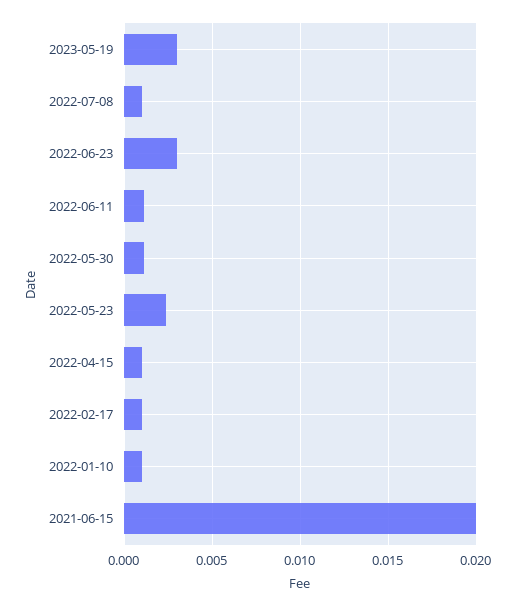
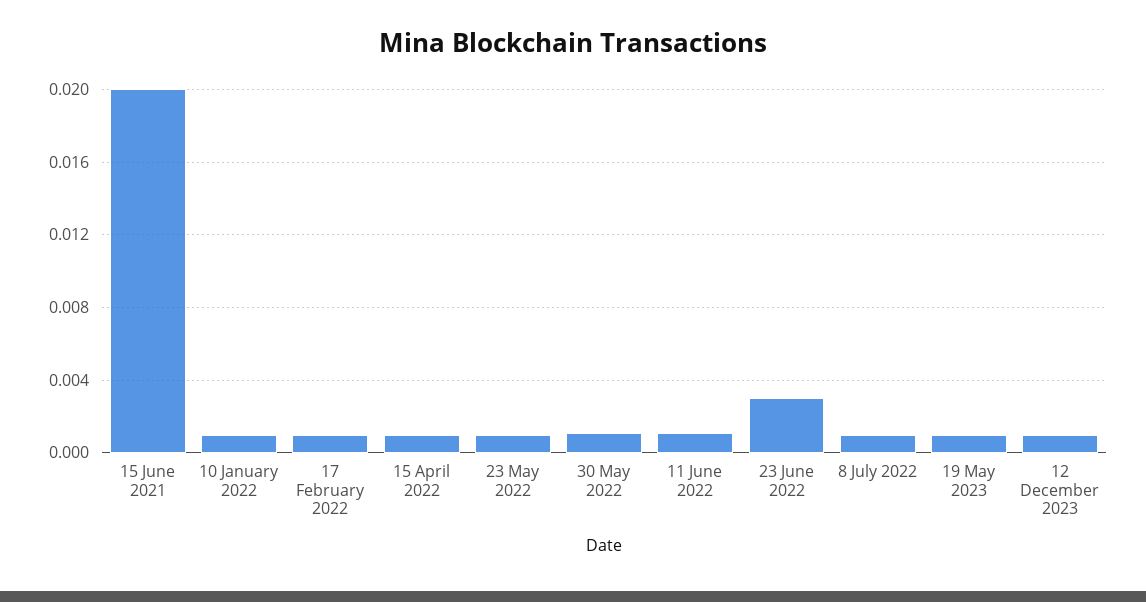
2023-05-19: 0.003 -> 0.001
2022-05-23: 0.0025 -> 0.001
12 December 2023: none -> 0.001

